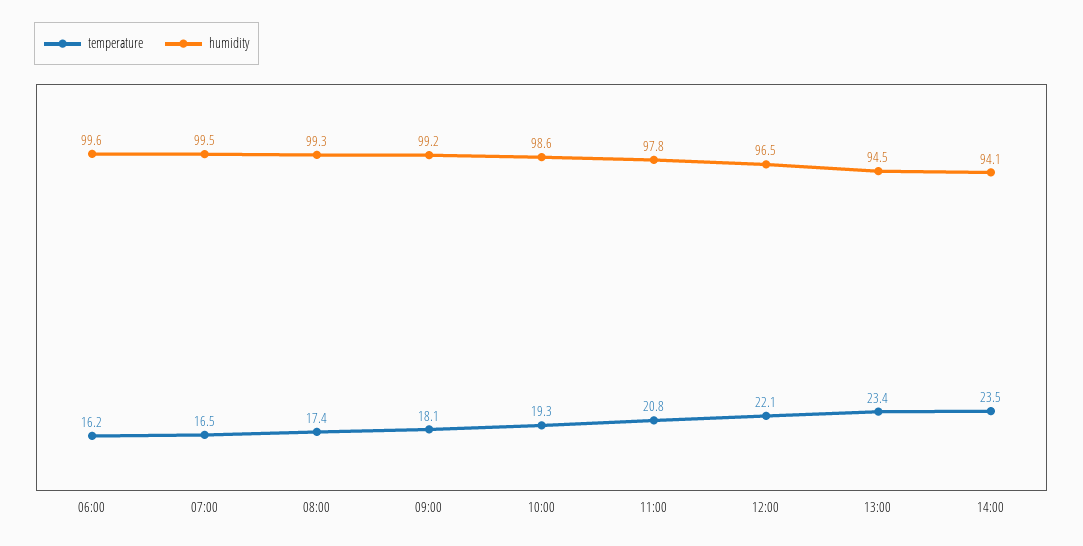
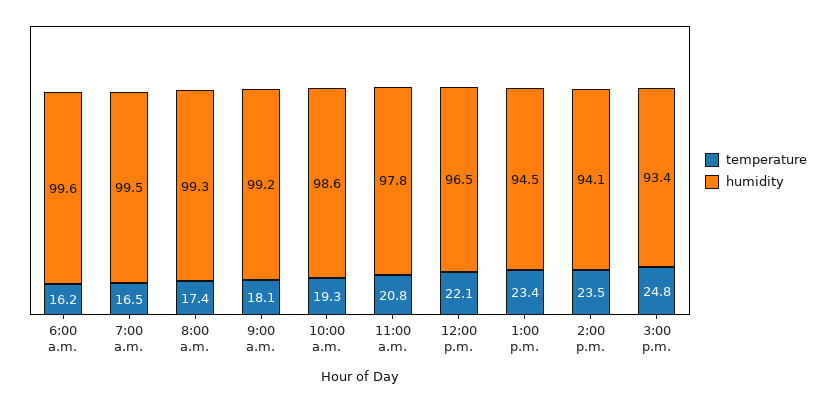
temperature, 3:00 p.m.: none -> 24.8
humidity, 3:00 p.m.: none -> 93.4

